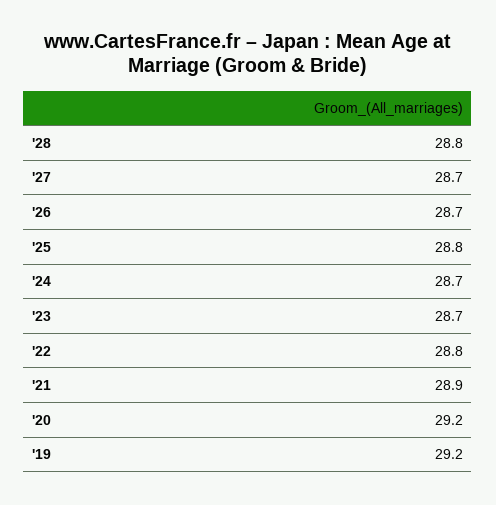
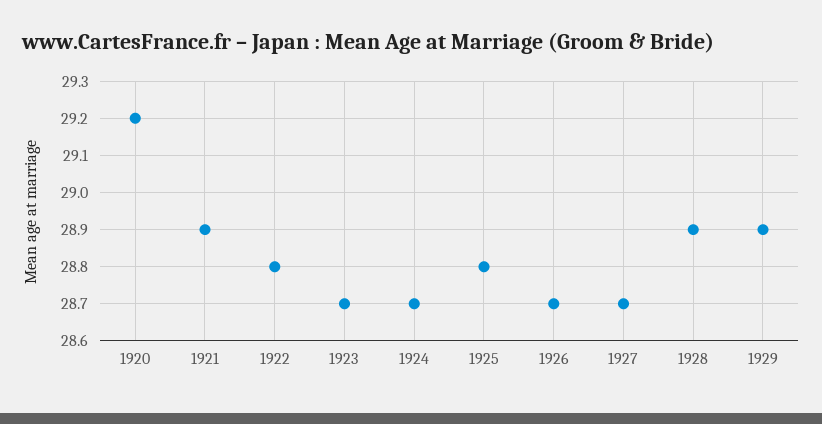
'28: 28.8 -> 28.9
'19: 29.2 -> none
1929: none -> 28.9

